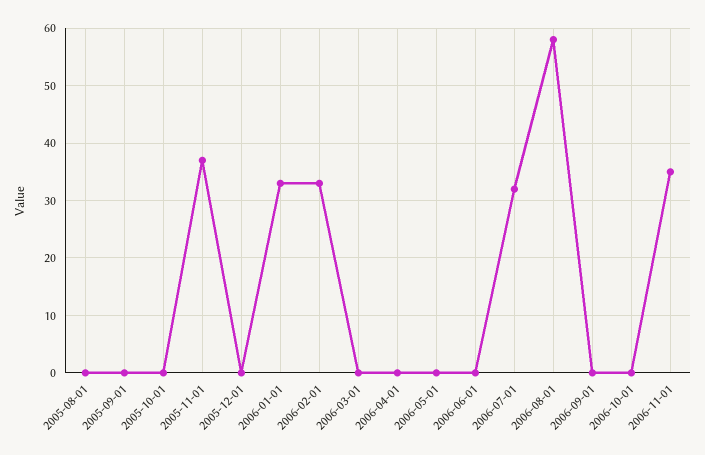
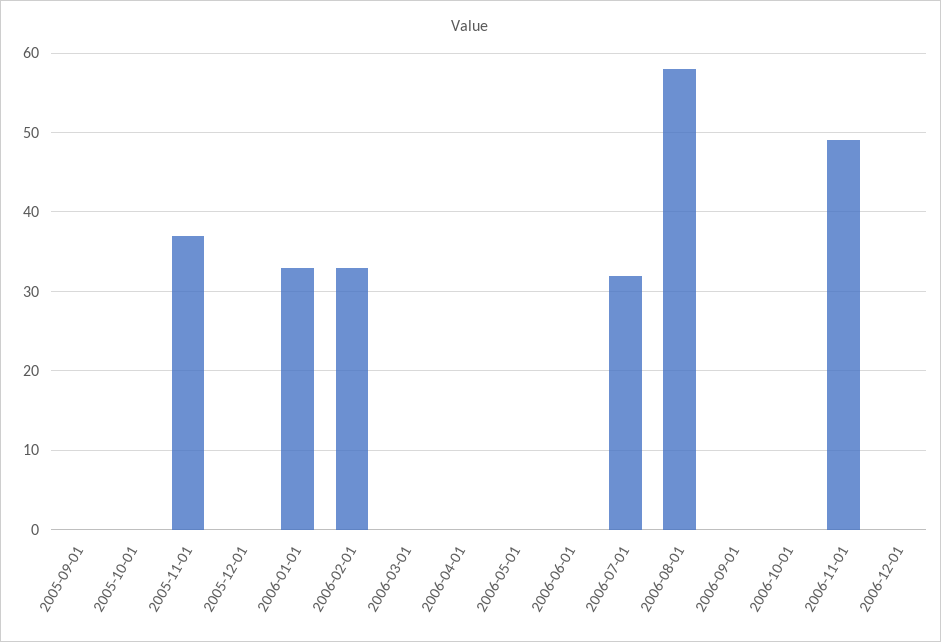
2005-08-01: 0 -> none
2006-11-01: 35 -> 49
2006-12-01: none -> 0

